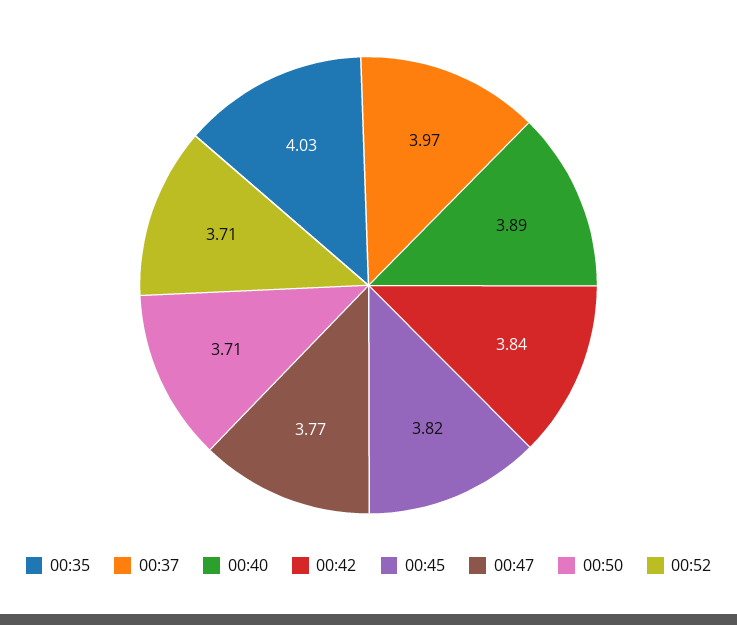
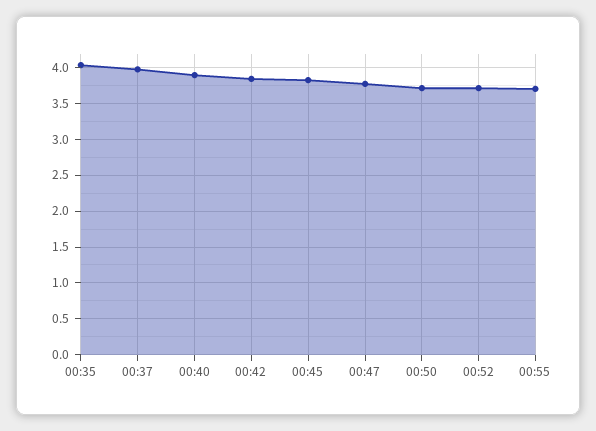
00:55: none -> 3.7

